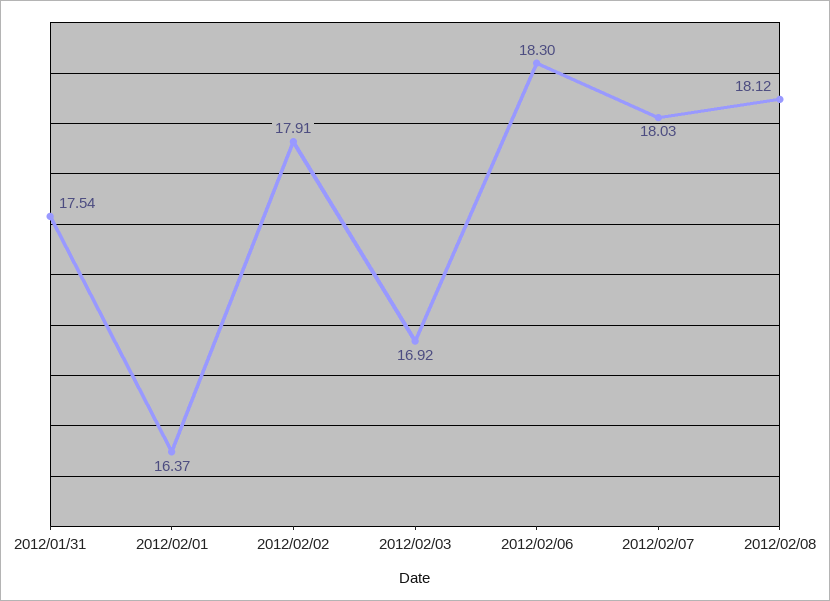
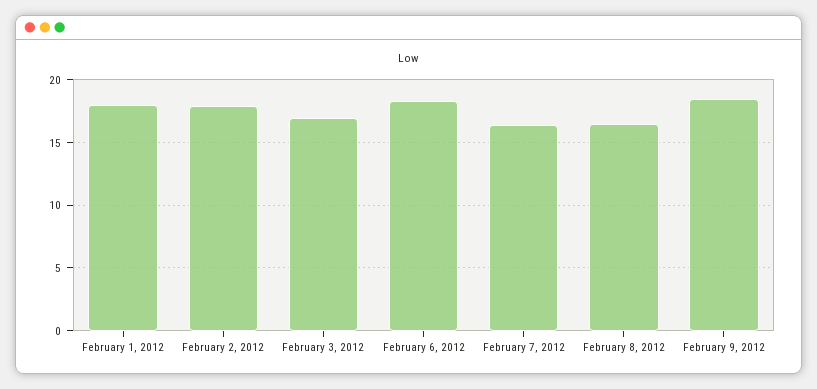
2012/01/31: 17.54 -> none
2012/02/01: 16.37 -> 18
2012/02/07: 18.03 -> 16.5
2012/02/08: 18.12 -> 16.5
February 9, 2012: none -> 18.5

